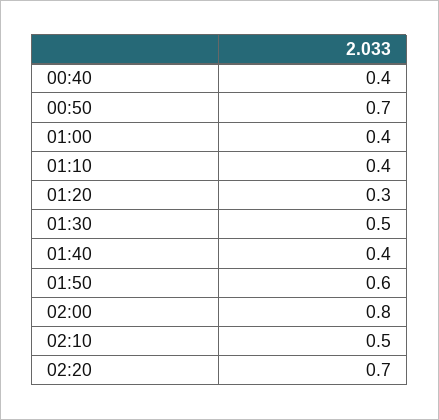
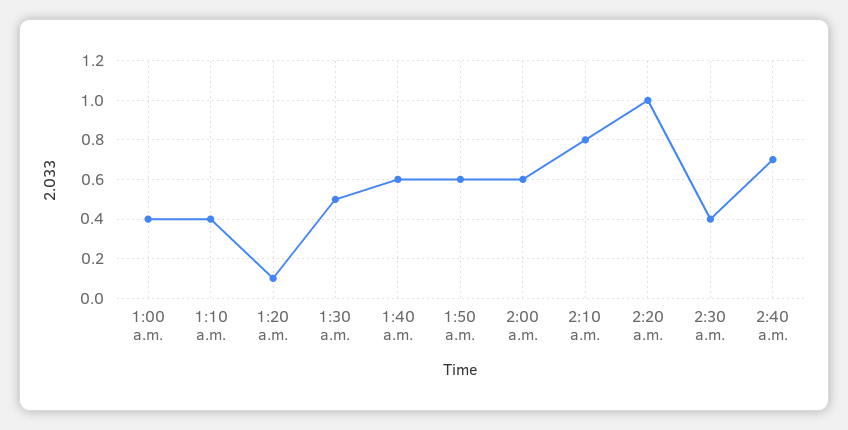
00:40: 0.4 -> none
00:50: 0.7 -> none
01:20: 0.3 -> 0.1
01:40: 0.4 -> 0.6
02:00: 0.8 -> 0.6
02:10: 0.5 -> 0.8
02:20: 0.7 -> 1
2:30 a.m.: none -> 0.4
2:40 a.m.: none -> 0.7

